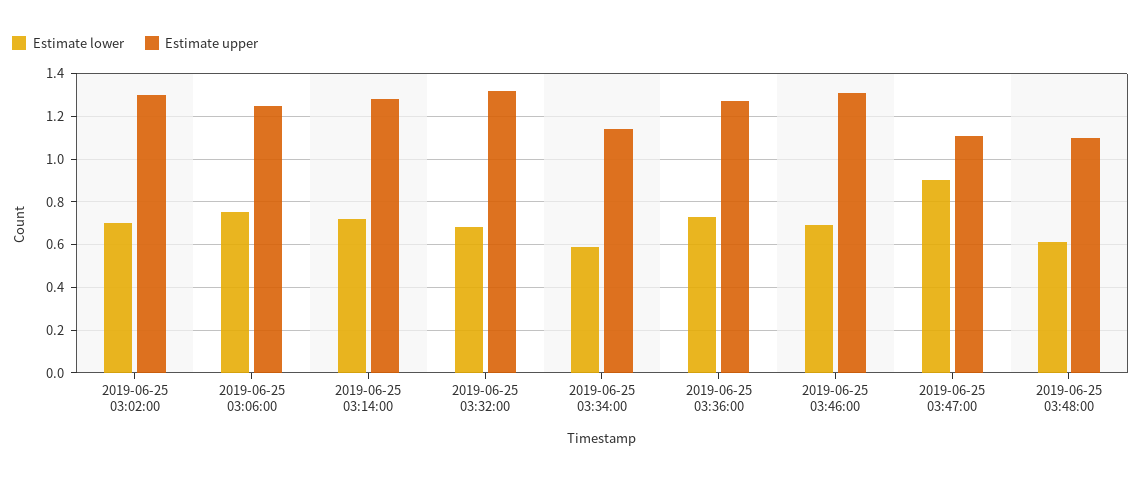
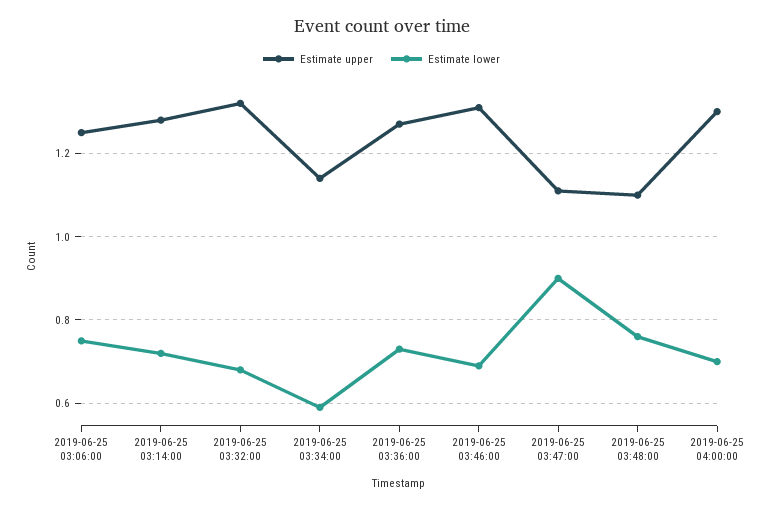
Estimate lower, 2019-06-25 03:02:00: 0.7 -> none
Estimate upper, 2019-06-25 03:02:00: 1.3 -> none
Estimate lower, 2019-06-25 03:48:00: 0.6 -> 0.75
Estimate upper, 2019-06-25 04:00:00: none -> 1.3
Estimate lower, 2019-06-25 04:00:00: none -> 0.7

